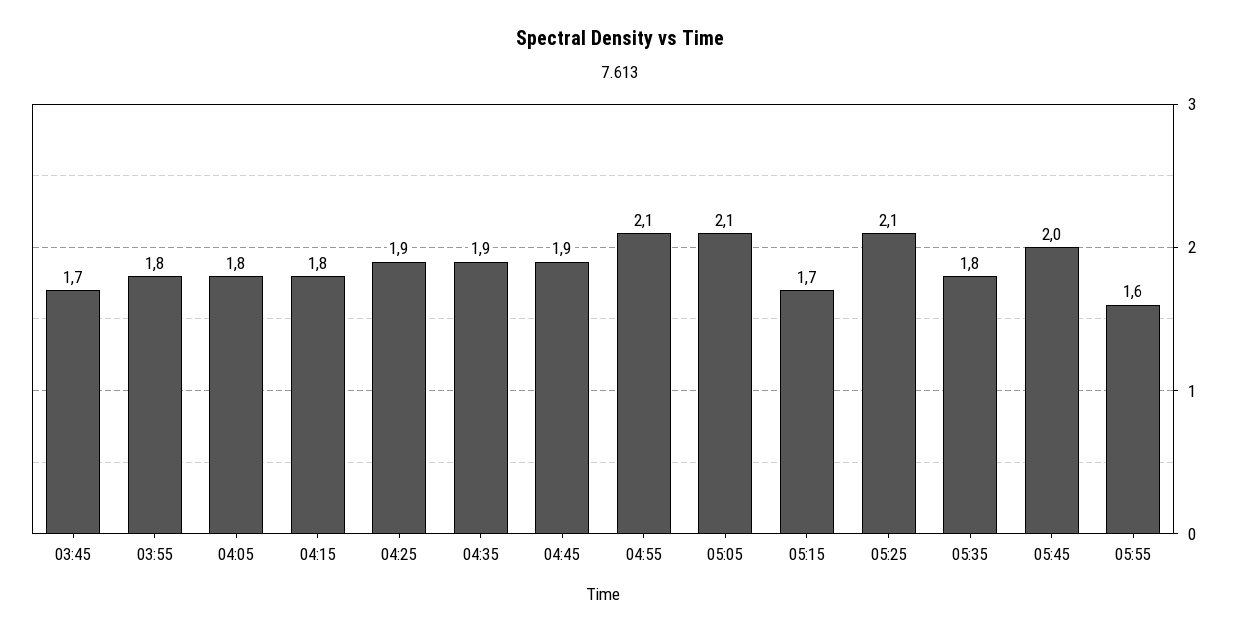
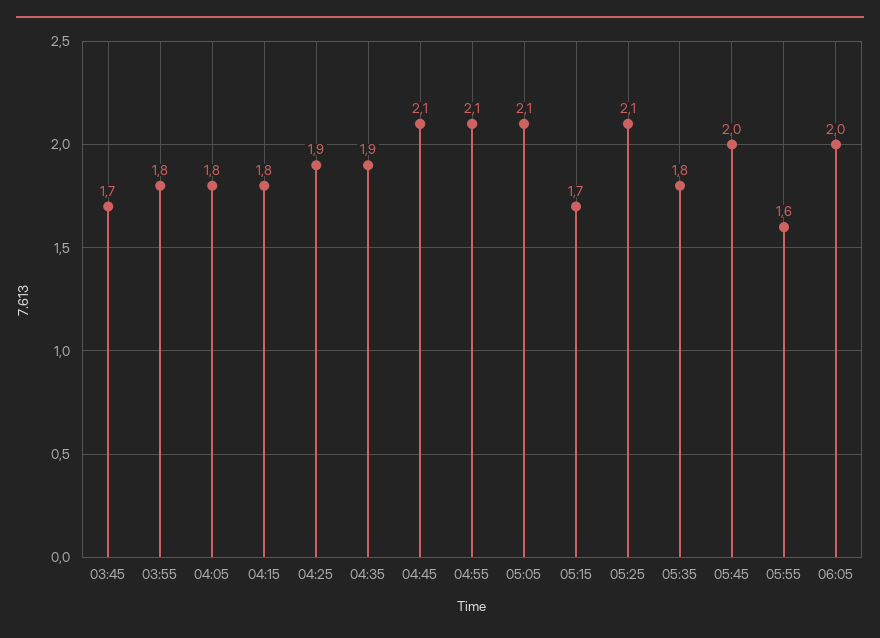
04:45: 1.9 -> 2.1
06:05: none -> 2

